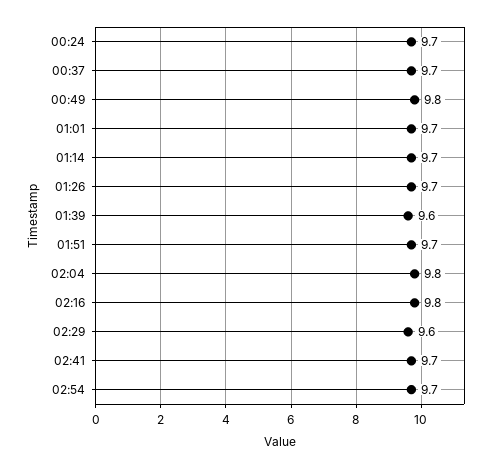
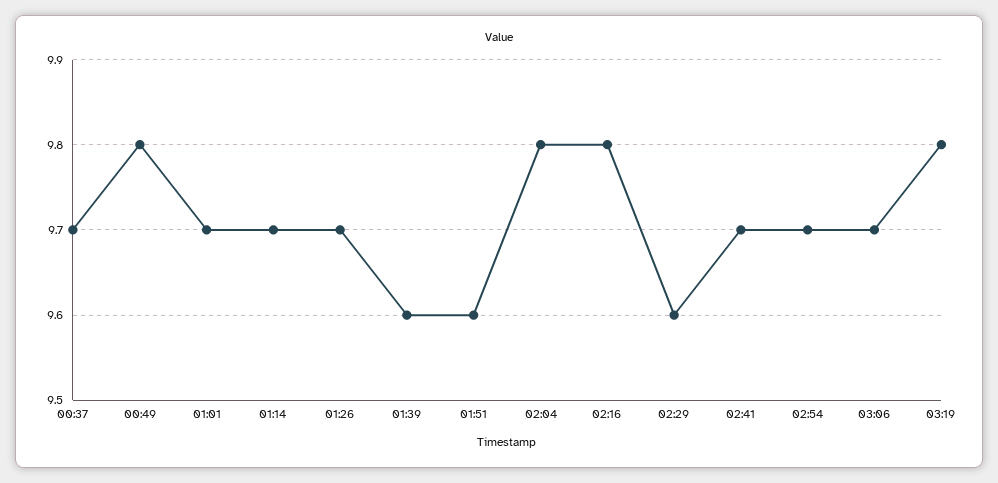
00:24: 9.7 -> none
01:51: 9.7 -> 9.6
03:06: none -> 9.7
03:19: none -> 9.8

